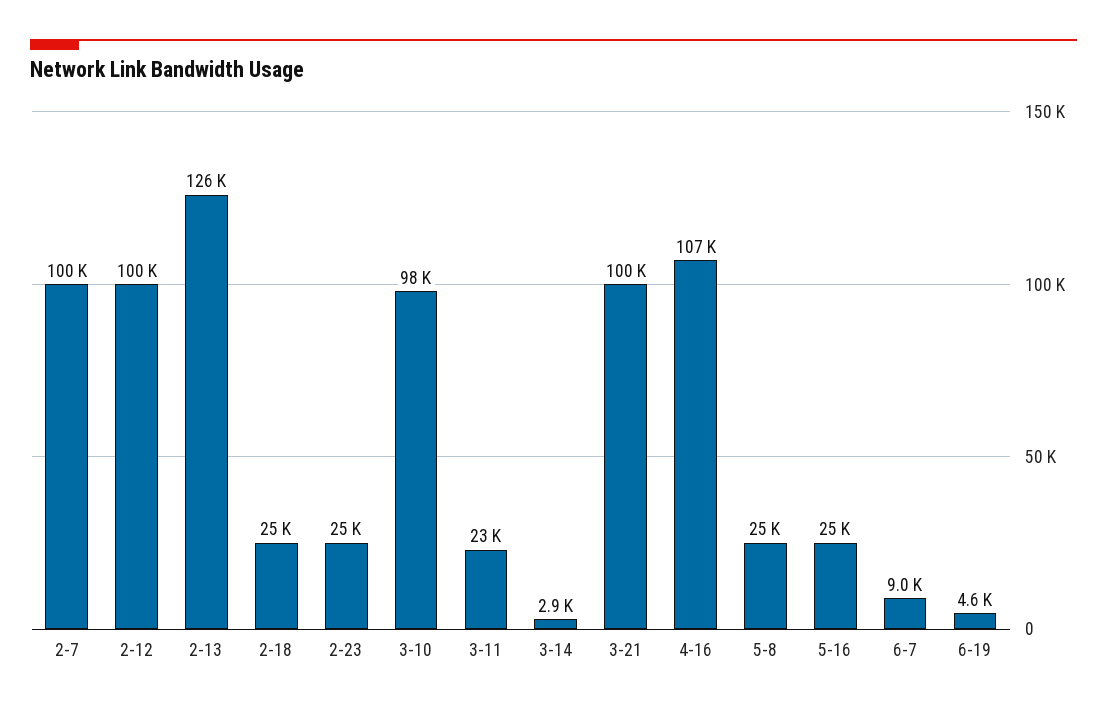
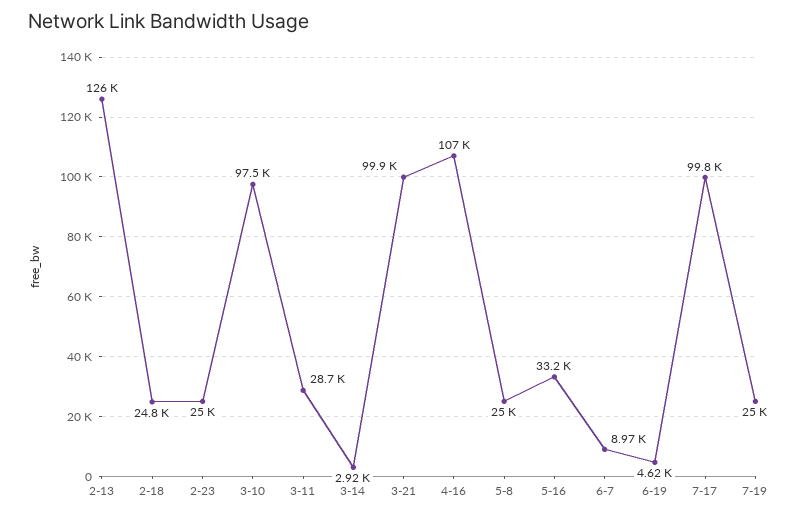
2-7: 100000 -> none
2-12: 100000 -> none
3-11: 23000 -> 28700
5-16: 25000 -> 33200
7-17: none -> 99800
7-19: none -> 25000

